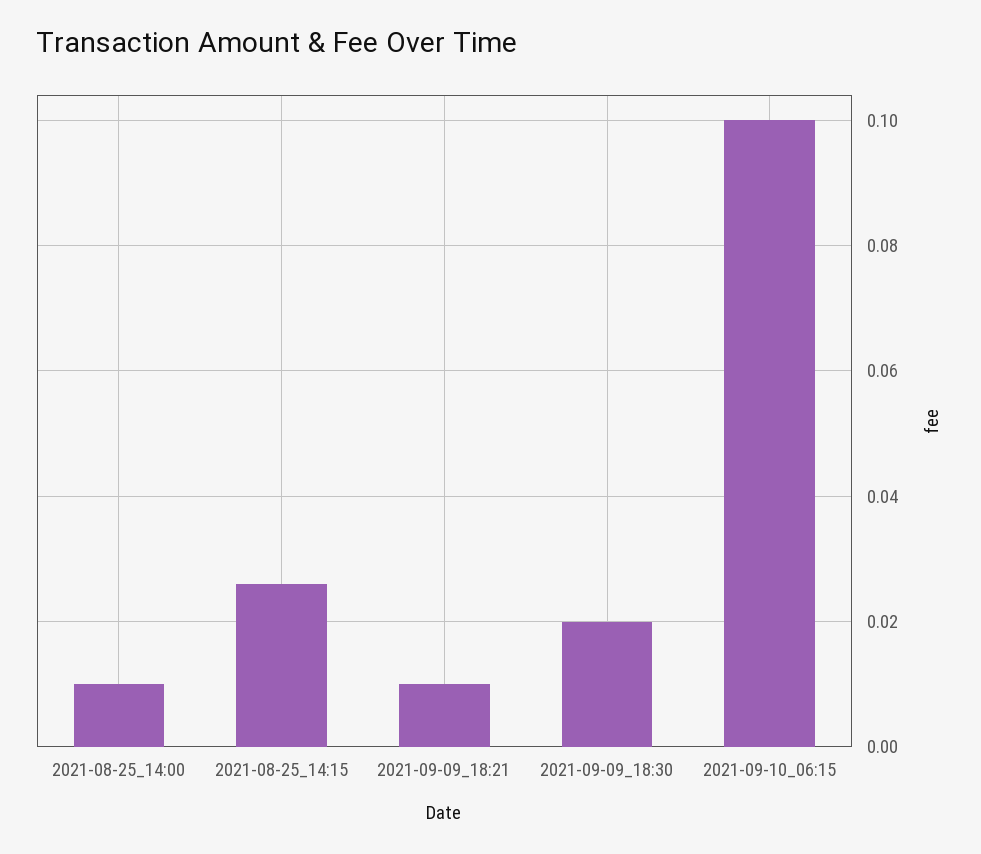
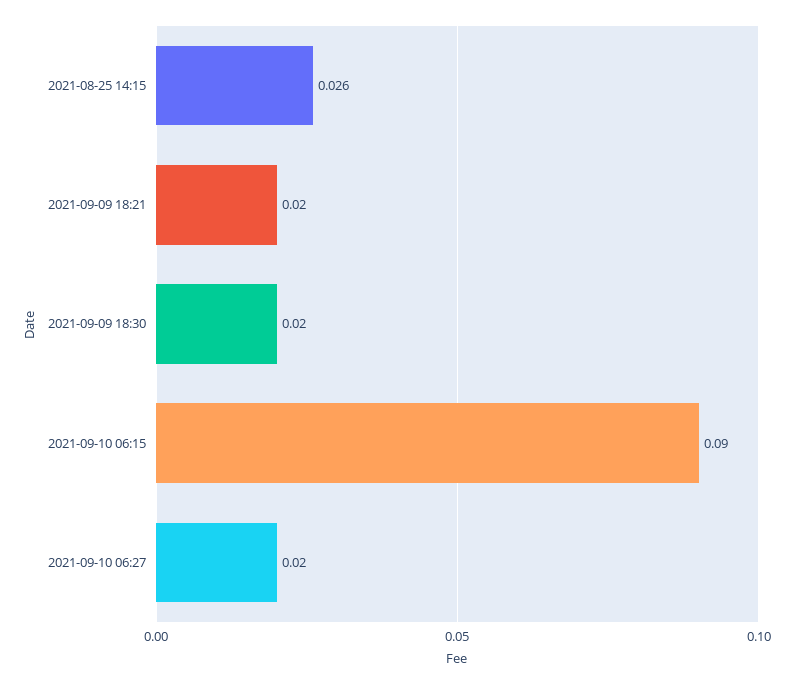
2021-08-25_14:00: 0.01 -> none
2021-09-09_18:21: 0.01 -> 0.02
2021-09-10_06:15: 0.1 -> 0.09
2021-09-10 06:27: none -> 0.02

